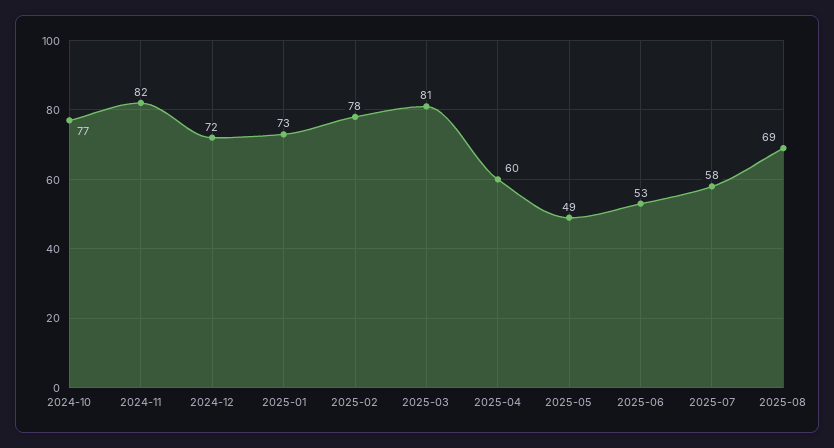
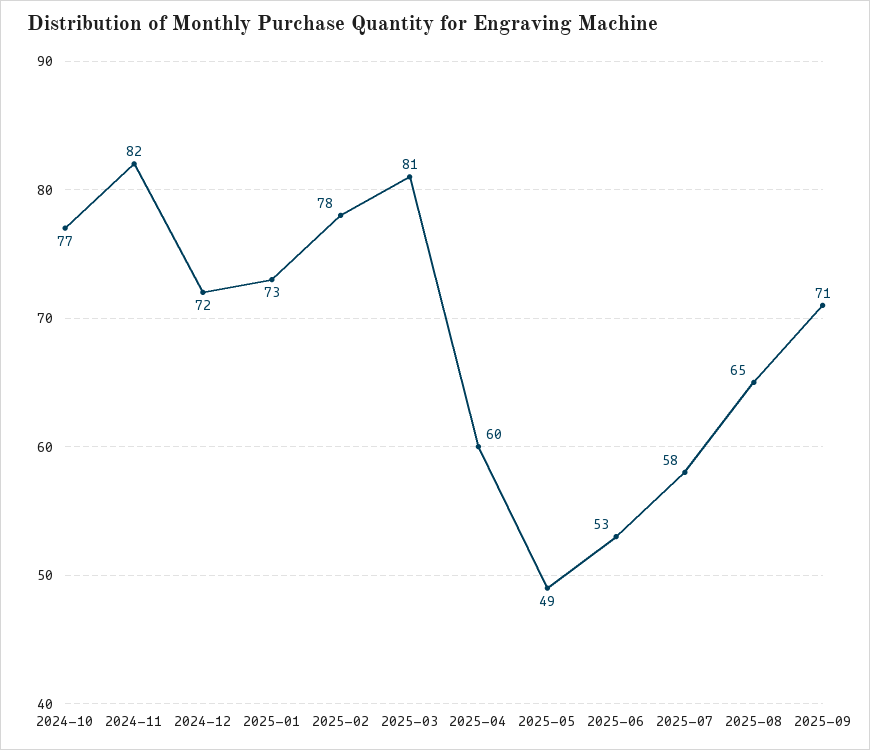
2025-08: 69 -> 65
2025-09: none -> 71

